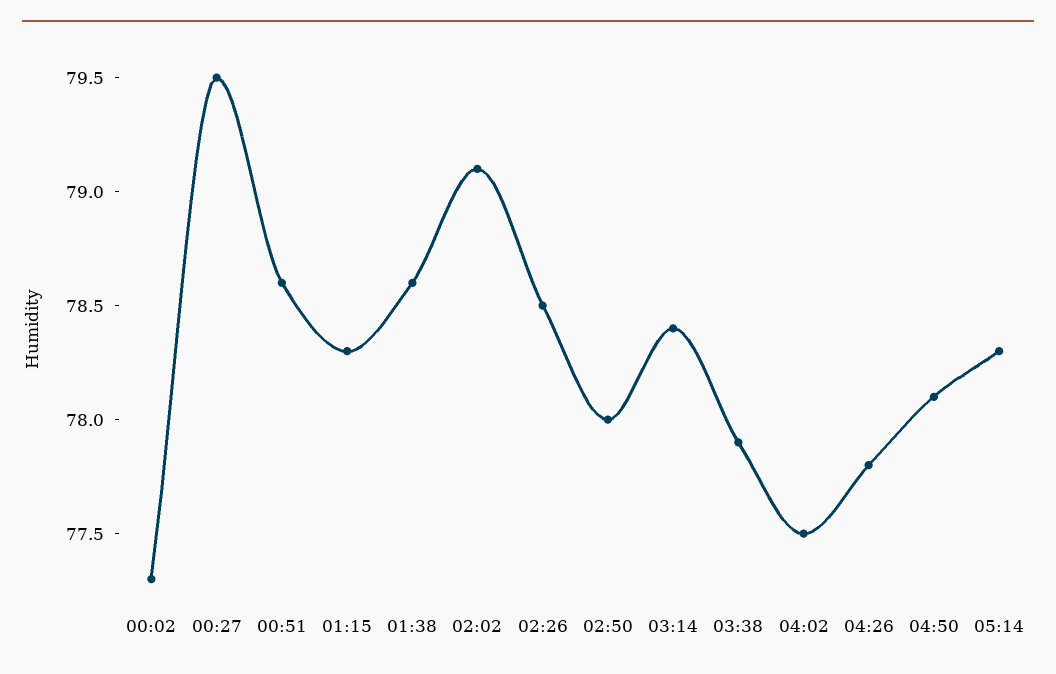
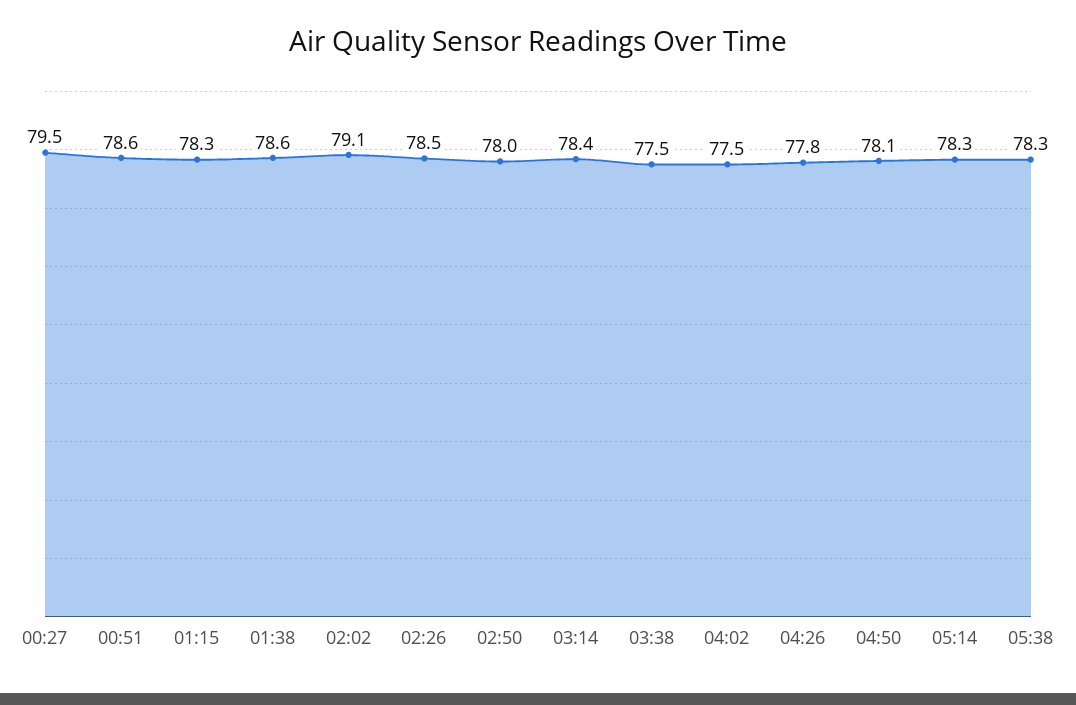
00:02: 77.3 -> none
03:38: 77.9 -> 77.5
05:38: none -> 78.3

